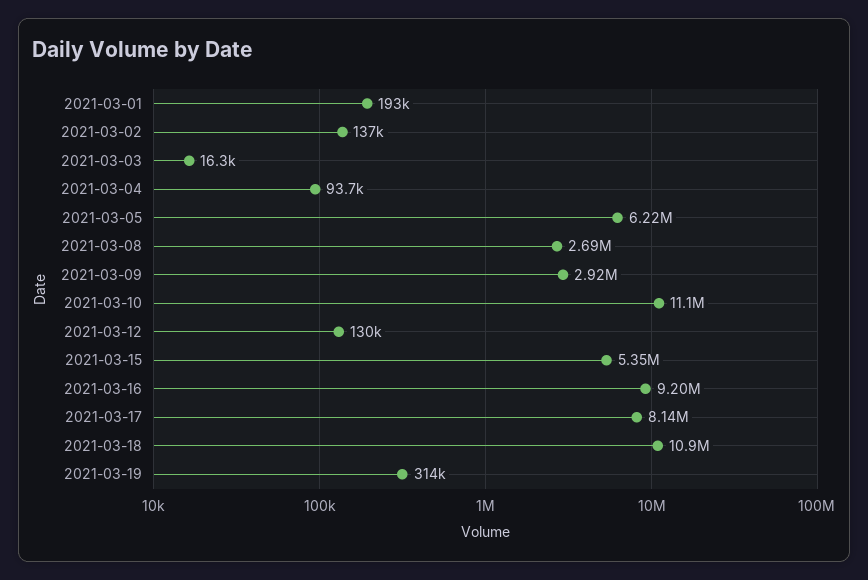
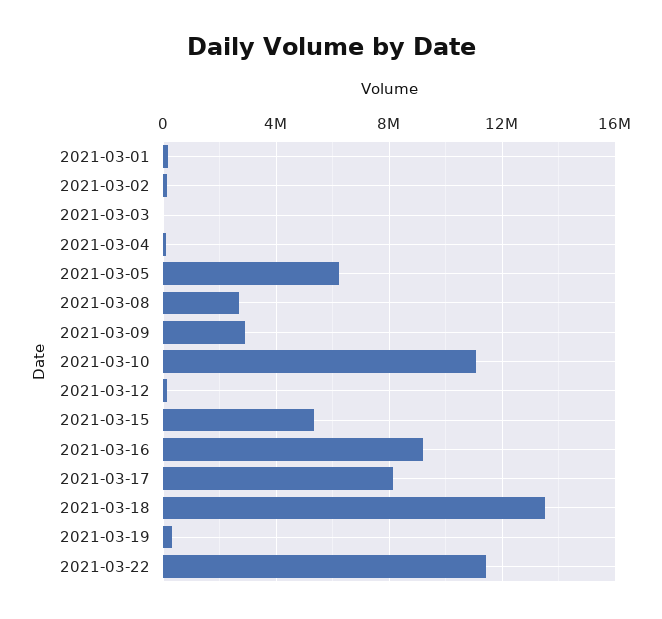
2021-03-18: 10900000 -> 13500000
2021-03-22: none -> 11500000

